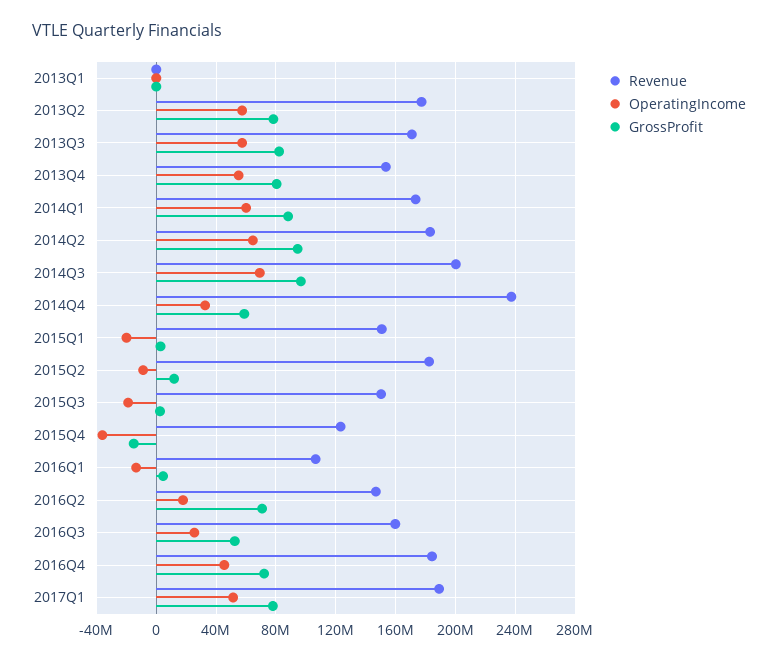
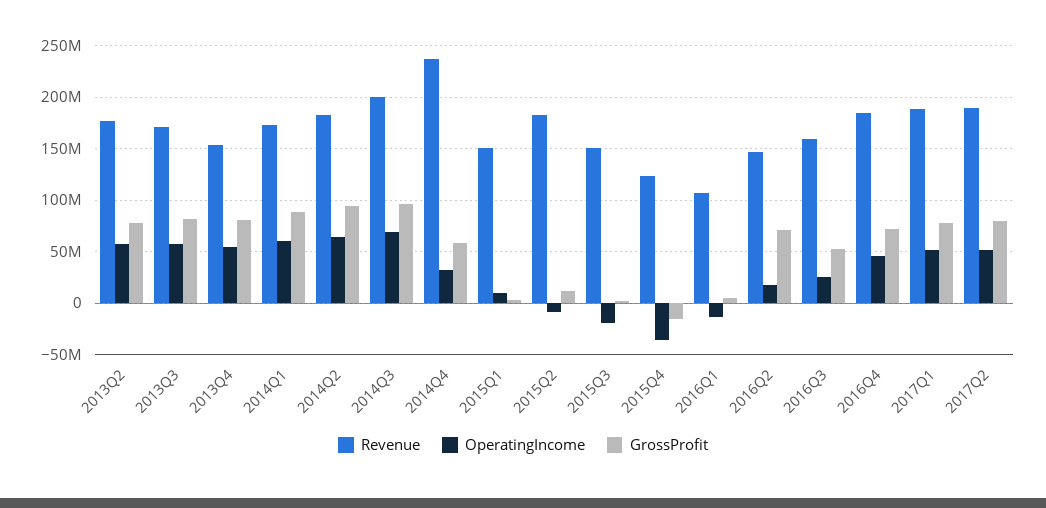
Revenue, 2013Q1: 0 -> none
OperatingIncome, 2013Q1: 0 -> none
GrossProfit, 2013Q1: 0 -> none
OperatingIncome, 2015Q1: -20000000 -> 10000000
Revenue, 2017Q2: none -> 190000000
OperatingIncome, 2017Q2: none -> 50000000
GrossProfit, 2017Q2: none -> 80000000

